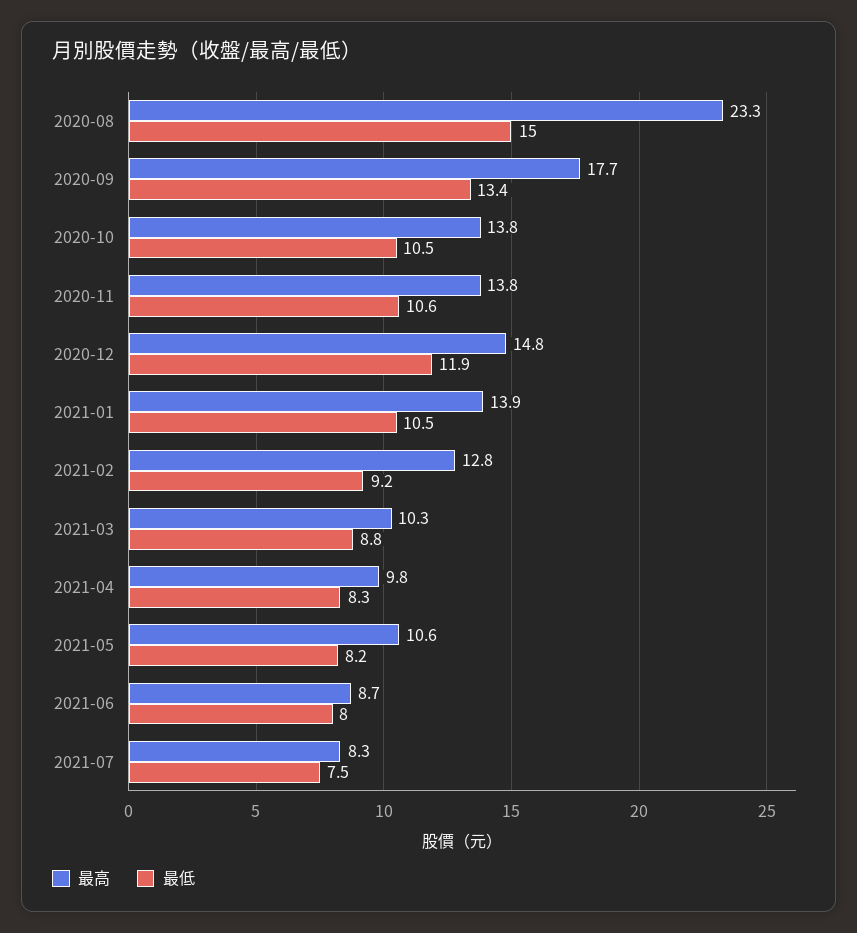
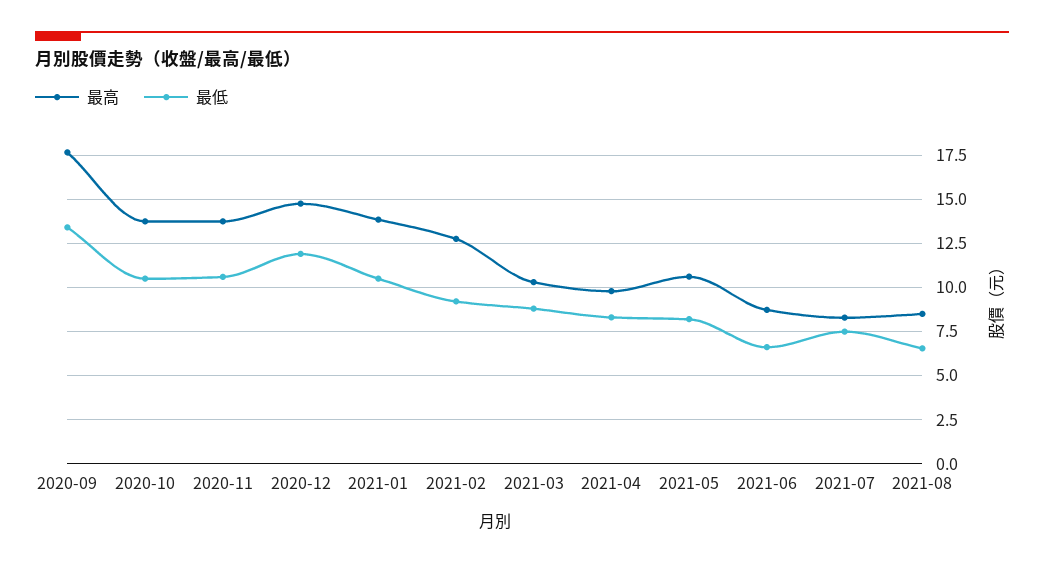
最高, 2020-08: 23.3 -> none
最低, 2020-08: 15 -> none
最低, 2021-06: 8 -> 6.5
最高, 2021-08: none -> 8.5
最低, 2021-08: none -> 6.5

